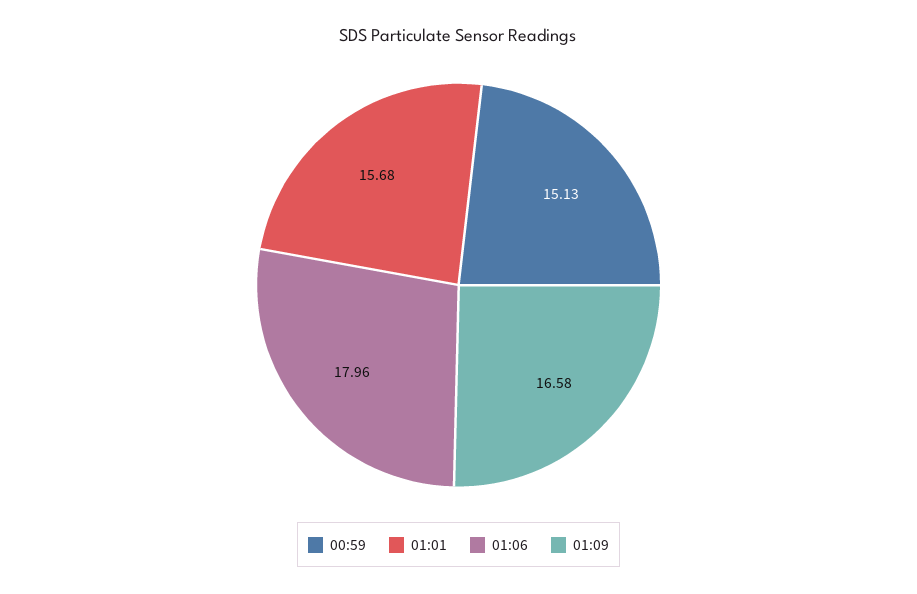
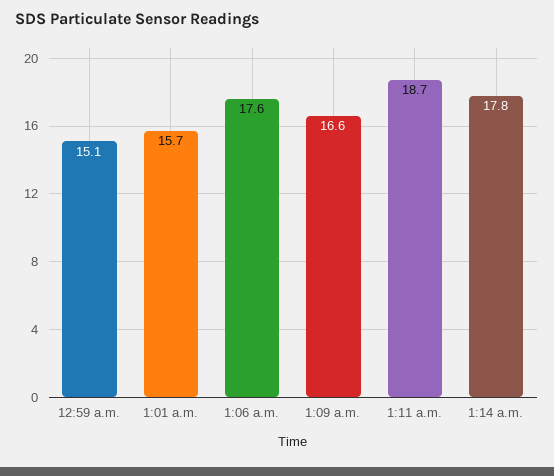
01:06: 17.96 -> 17.6
1:11 a.m.: none -> 18.7
1:14 a.m.: none -> 17.8

